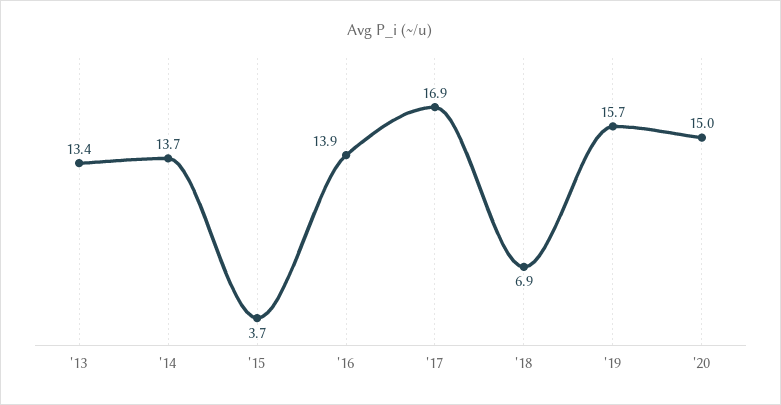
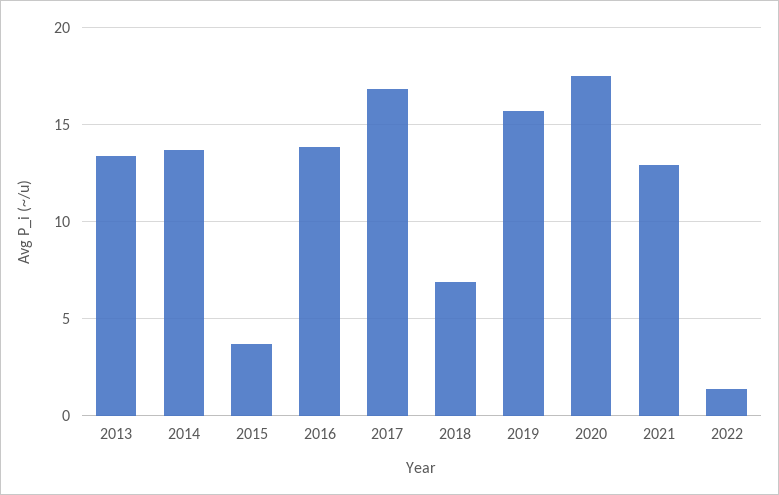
'20: 15 -> 17.5
2021: none -> 13
2022: none -> 1.5

